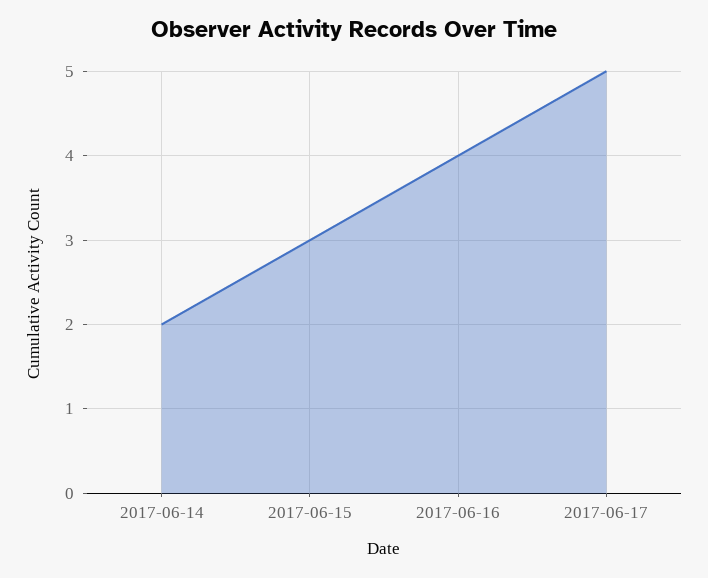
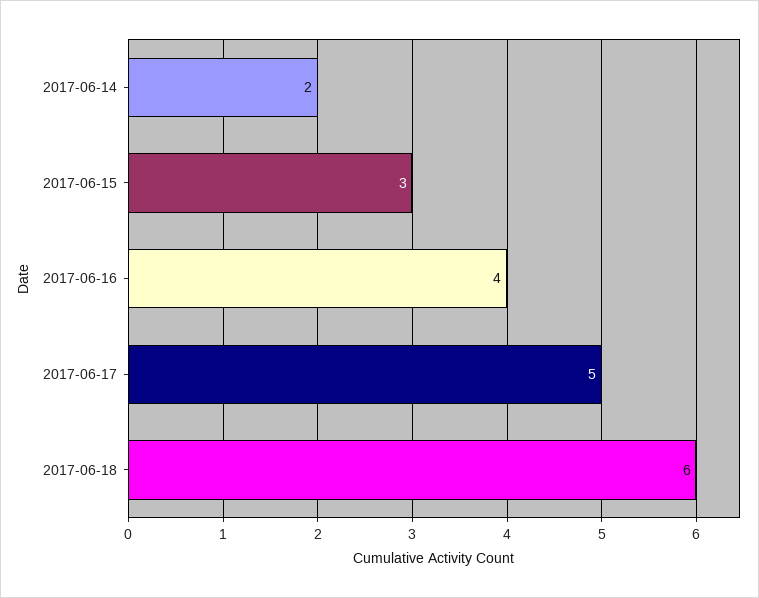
2017-06-18: none -> 6

